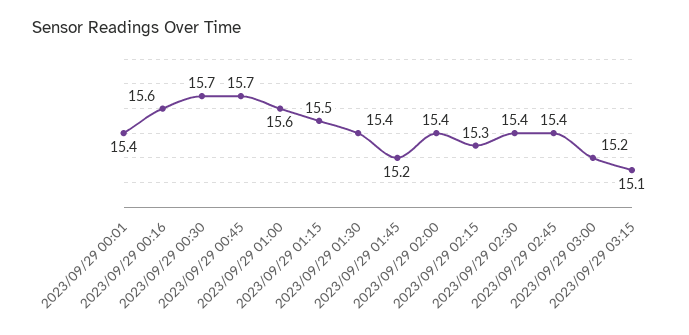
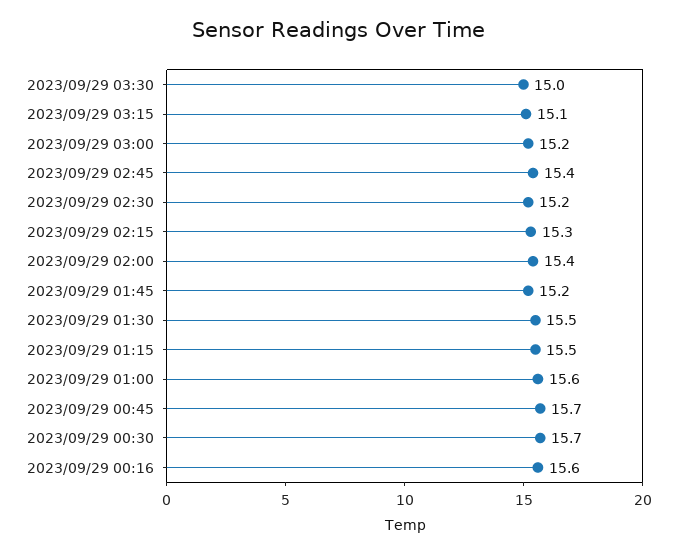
2023/09/29 00:01: 15.4 -> none
2023/09/29 01:30: 15.4 -> 15.5
2023/09/29 02:30: 15.4 -> 15.2
2023/09/29 03:30: none -> 15

